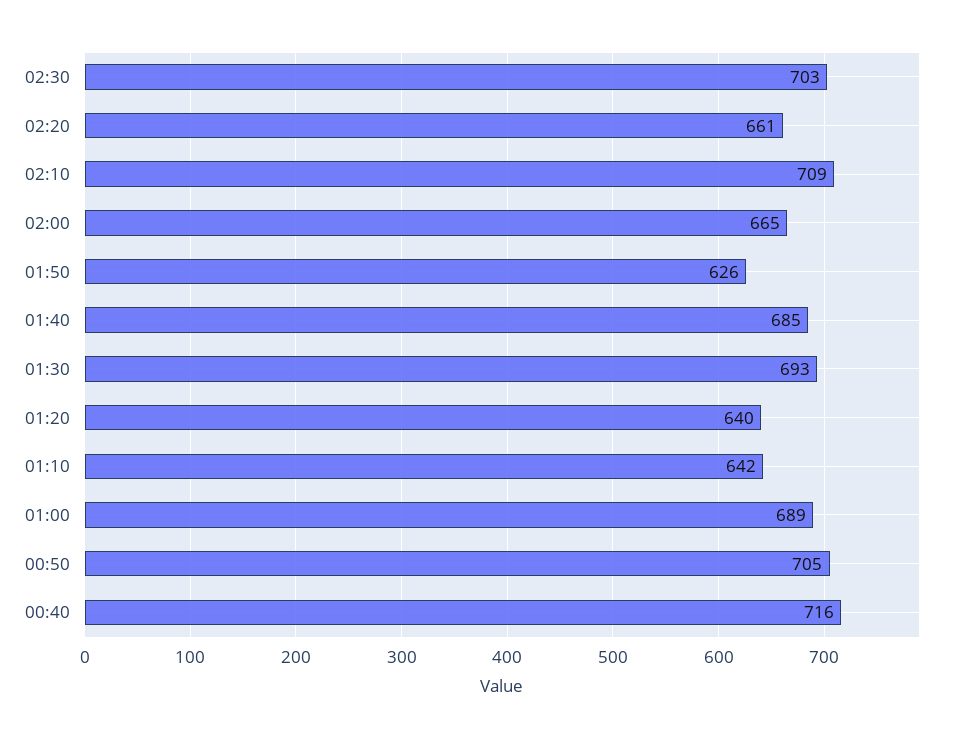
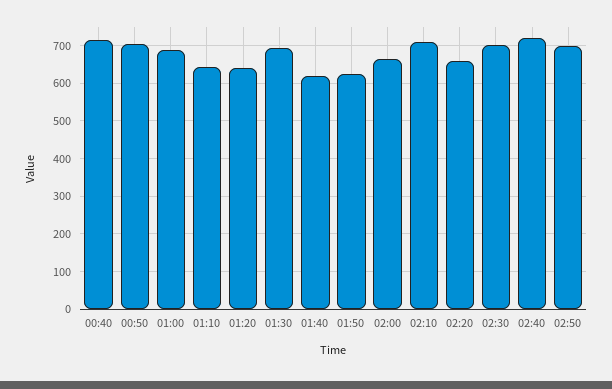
01:40: 685 -> 620
02:40: none -> 720
02:50: none -> 700

